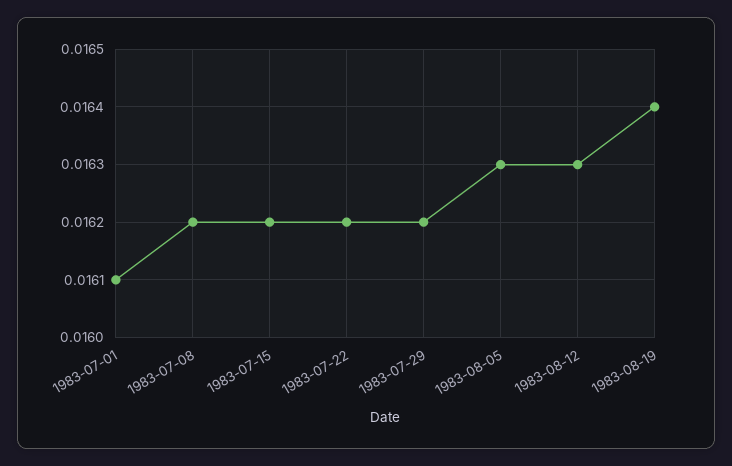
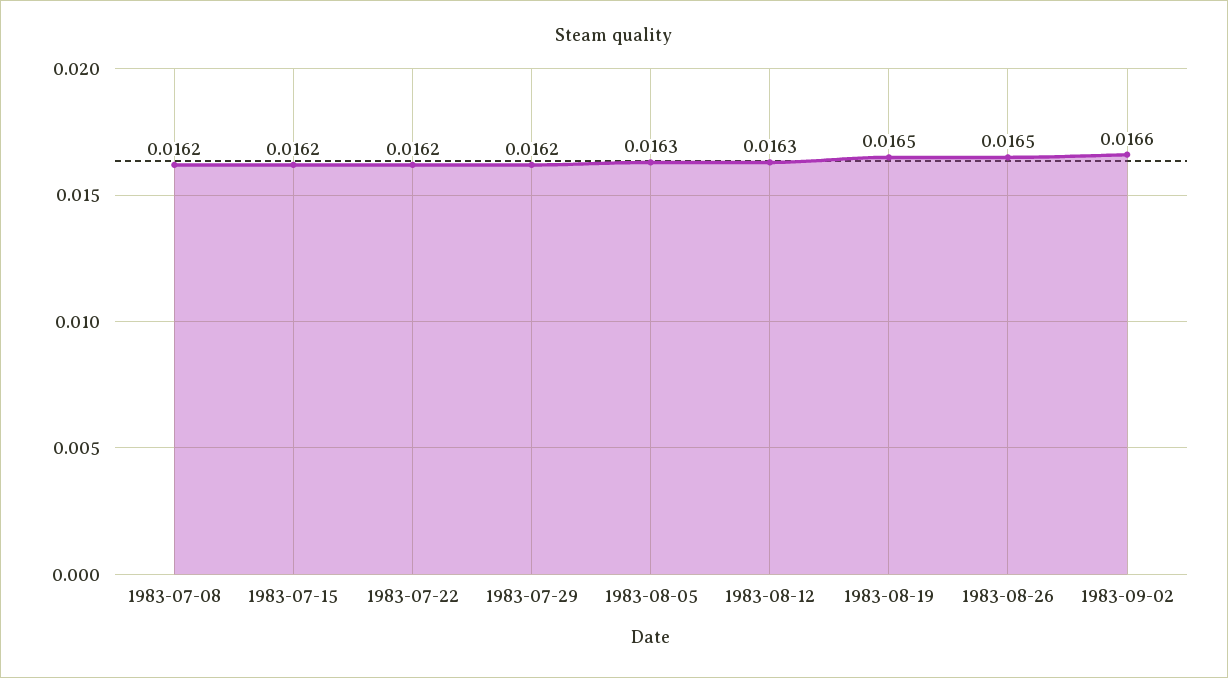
1983-07-01: 0.0161 -> none
1983-08-19: 0.0164 -> 0.0165
1983-08-26: none -> 0.0165
1983-09-02: none -> 0.0166

